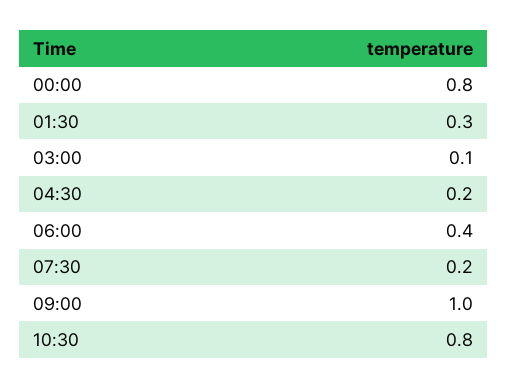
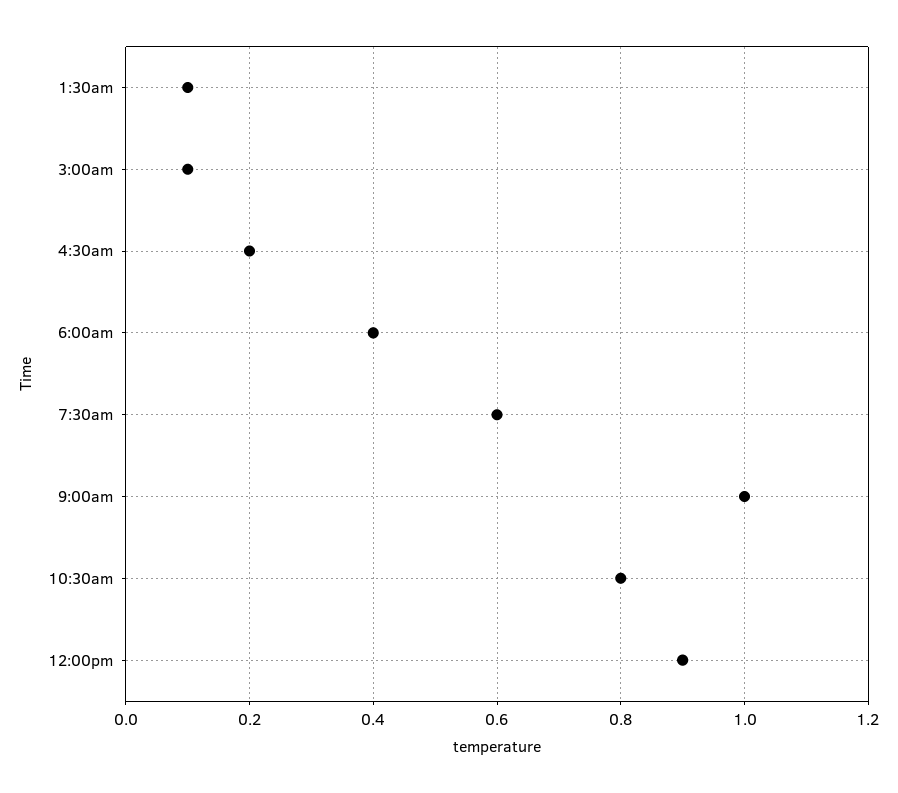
00:00: 0.8 -> none
01:30: 0.3 -> 0.1
07:30: 0.2 -> 0.6
12:00pm: none -> 0.9

